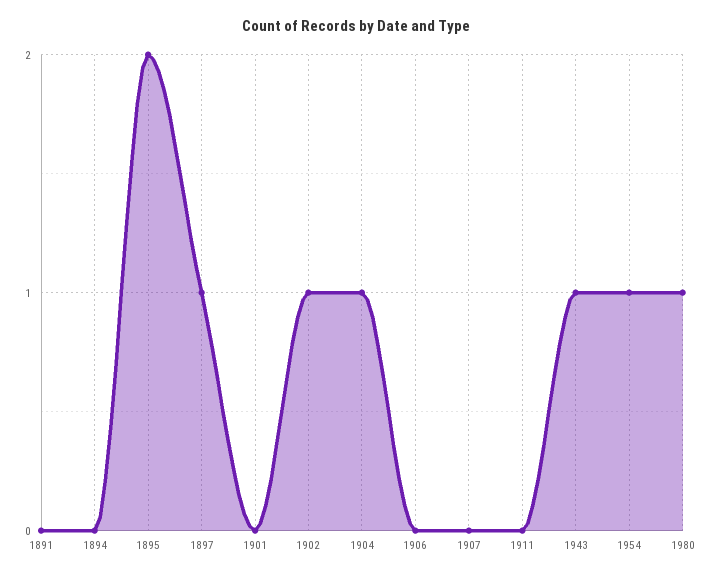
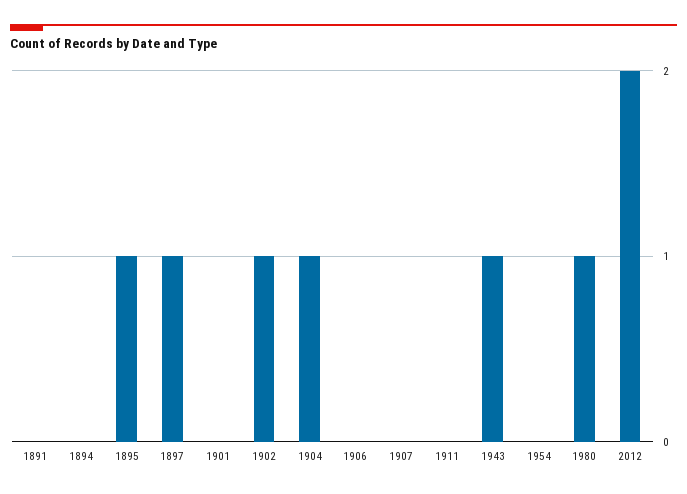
1895: 2 -> 1
1954: 1 -> 0
2012: none -> 2

